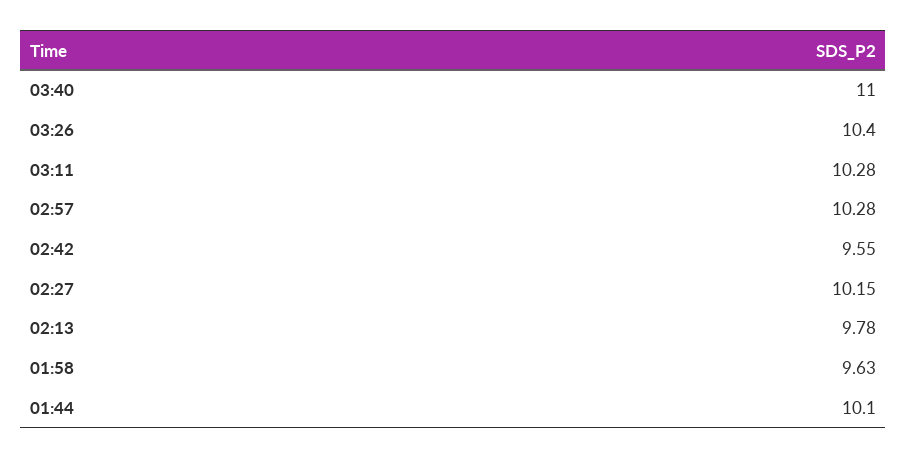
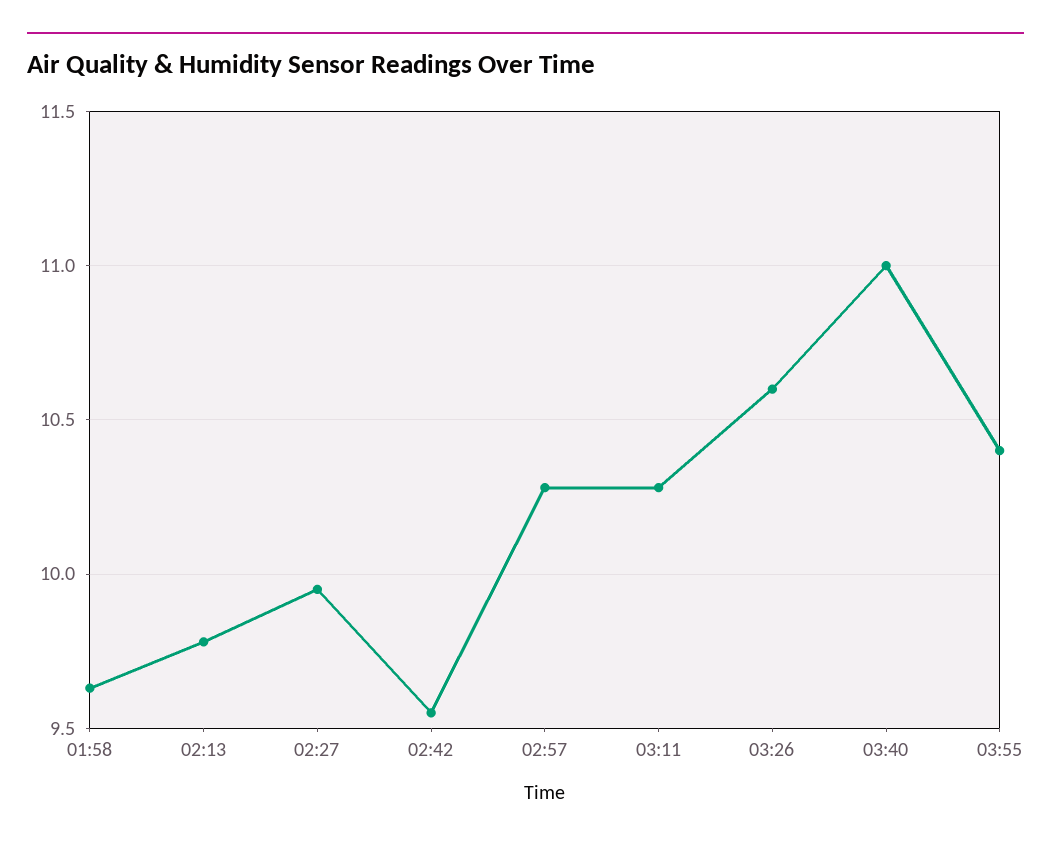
03:26: 10.4 -> 10.6
02:27: 10.15 -> 9.95
01:44: 10.1 -> none
03:55: none -> 10.4

